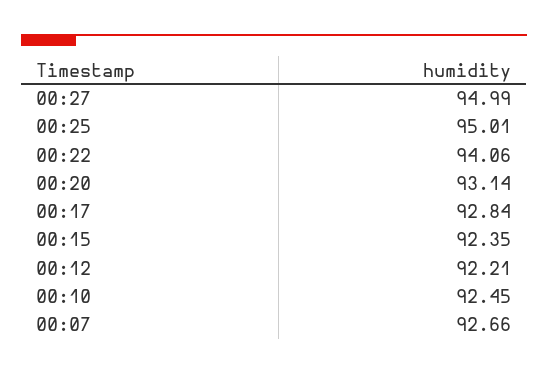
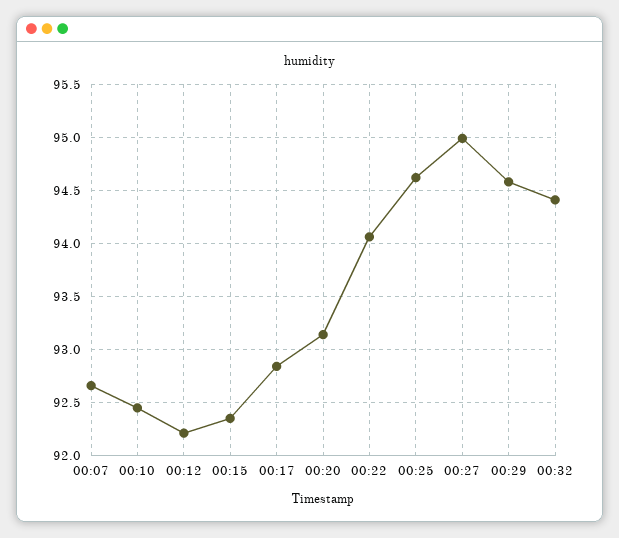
00:25: 95.01 -> 94.6
00:29: none -> 94.6
00:32: none -> 94.4

